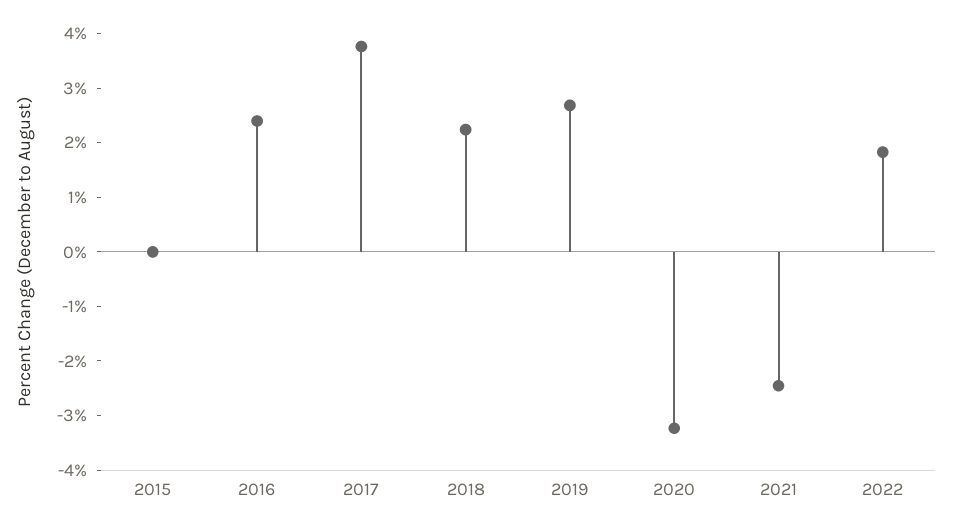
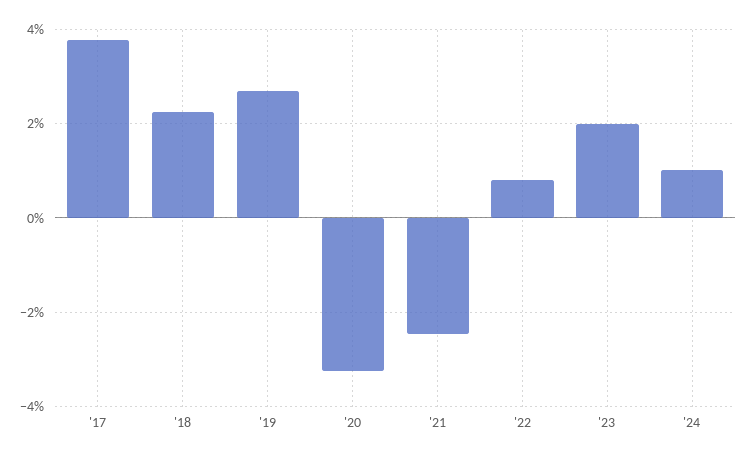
2015: 0 -> none
2016: 2.4 -> none
2022: 1.8 -> 0.8
'23: none -> 2
'24: none -> 1

